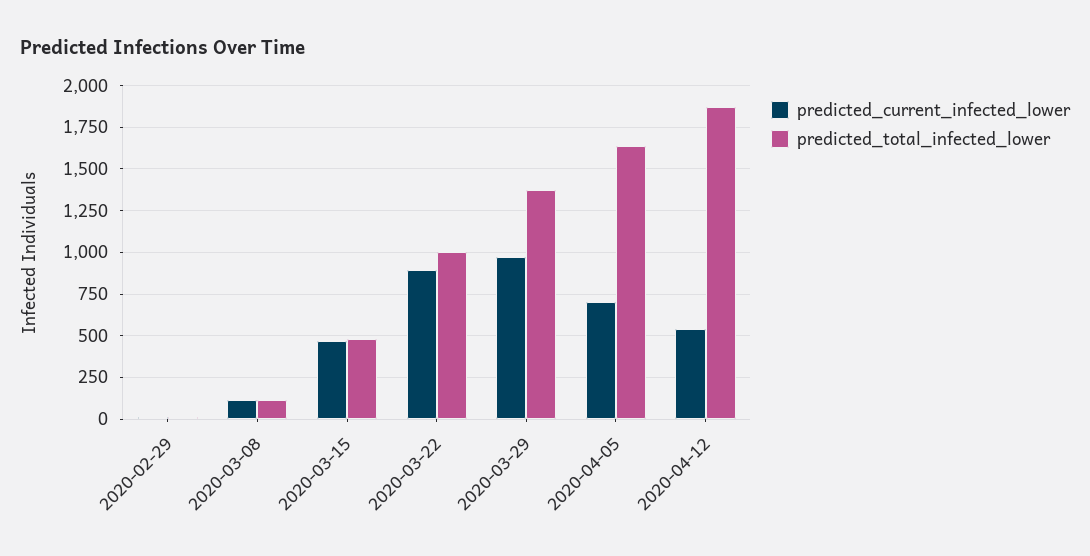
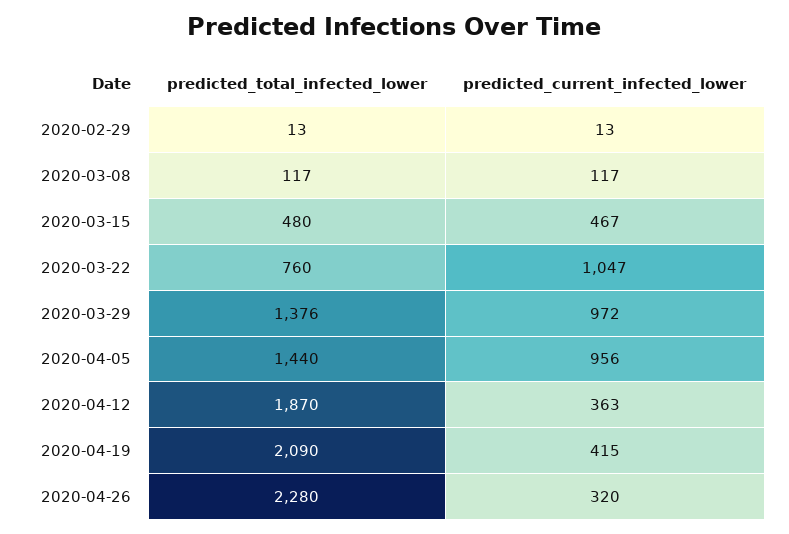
predicted_current_infected_lower, 2020-03-22: 900 -> 1047
predicted_total_infected_lower, 2020-03-22: 1000 -> 760
predicted_current_infected_lower, 2020-04-05: 700 -> 956
predicted_total_infected_lower, 2020-04-05: 1650 -> 1440
predicted_current_infected_lower, 2020-04-12: 550 -> 363
predicted_total_infected_lower, 2020-04-19: none -> 2090
predicted_current_infected_lower, 2020-04-19: none -> 415
predicted_total_infected_lower, 2020-04-26: none -> 2280
predicted_current_infected_lower, 2020-04-26: none -> 320

